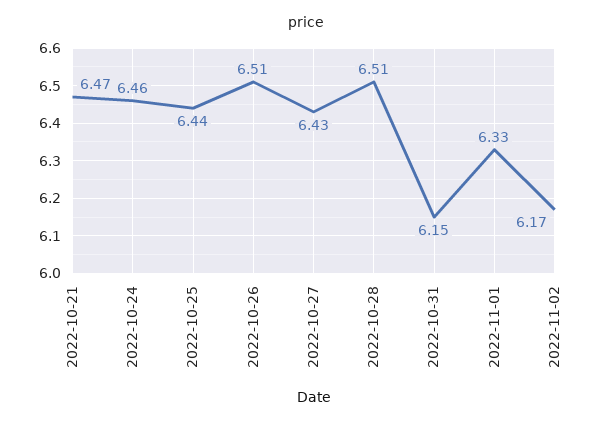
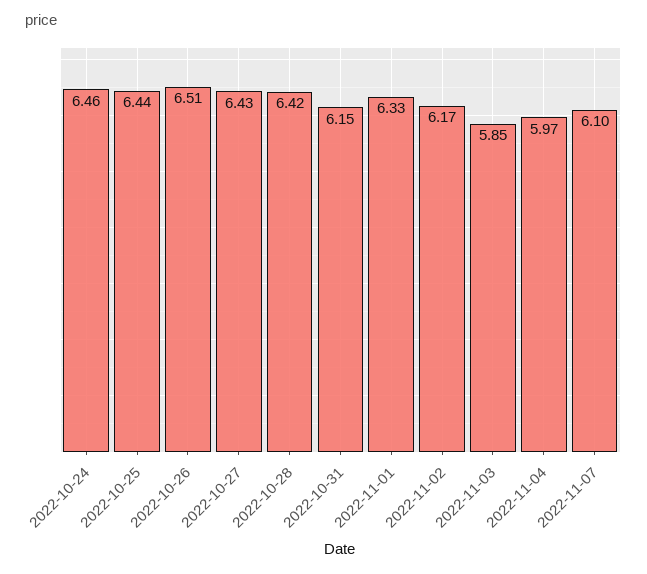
2022-10-21: 6.47 -> none
2022-10-28: 6.51 -> 6.42
2022-11-03: none -> 5.85
2022-11-04: none -> 5.97
2022-11-07: none -> 6.1

